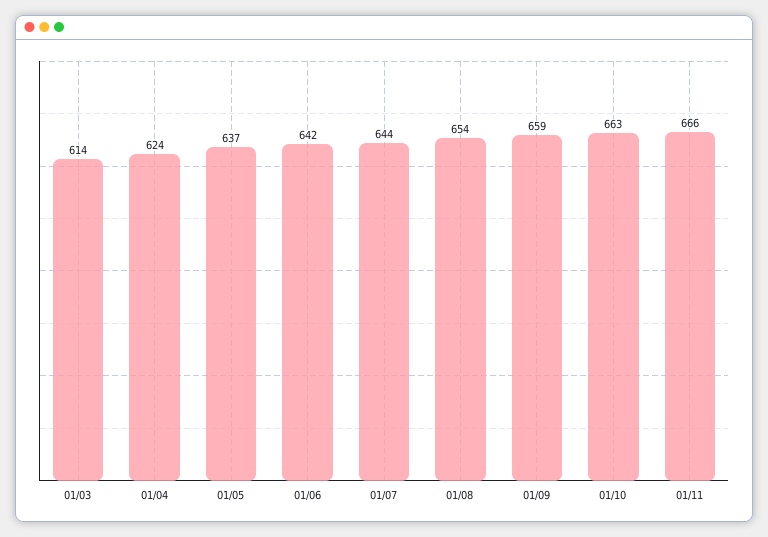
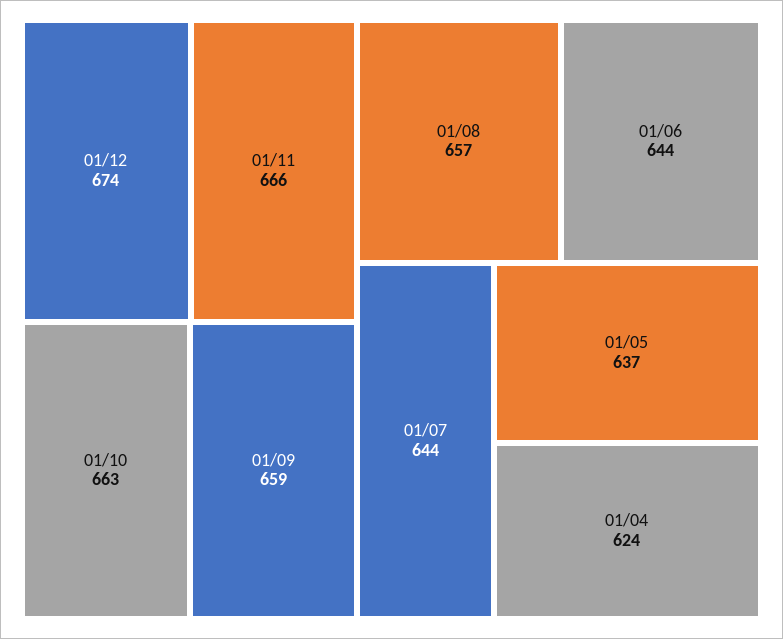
01/03: 614 -> none
01/06: 642 -> 644
01/08: 654 -> 657
01/12: none -> 674

